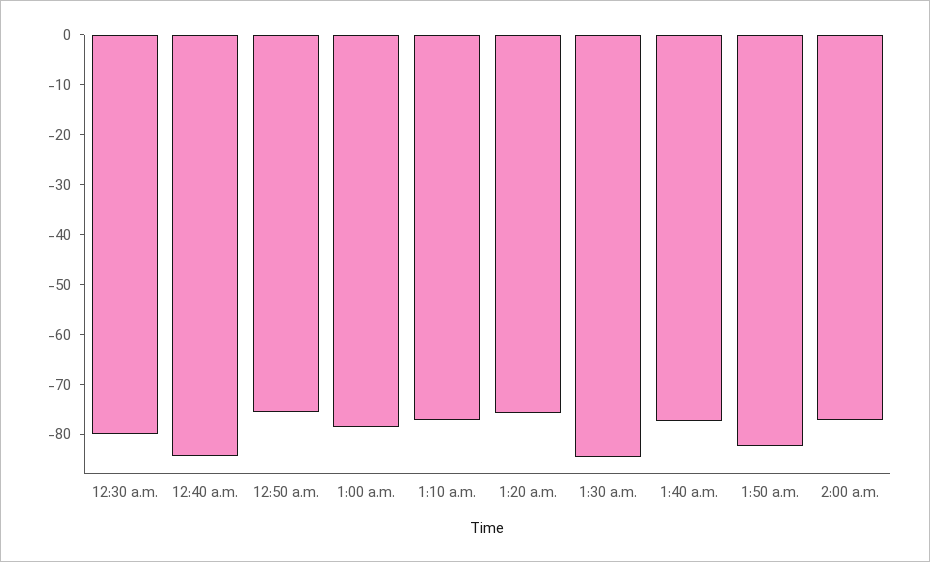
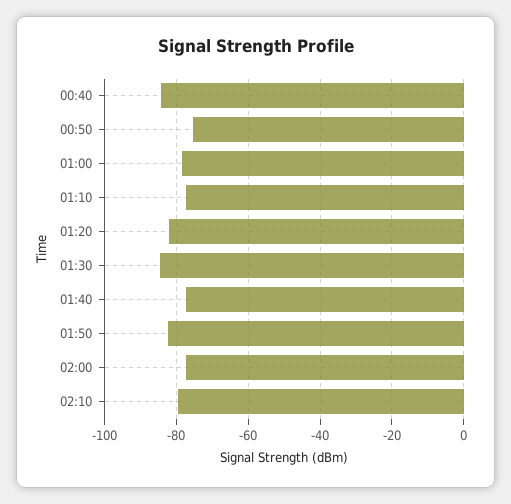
12:30 a.m.: -80 -> none
1:20 a.m.: -76 -> -82
02:10: none -> -80

